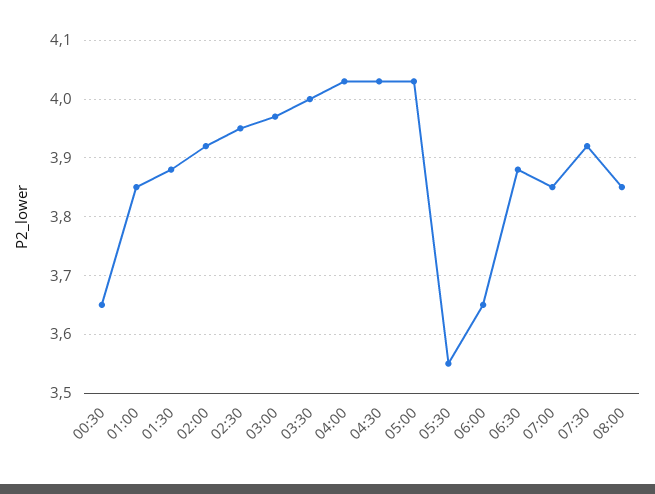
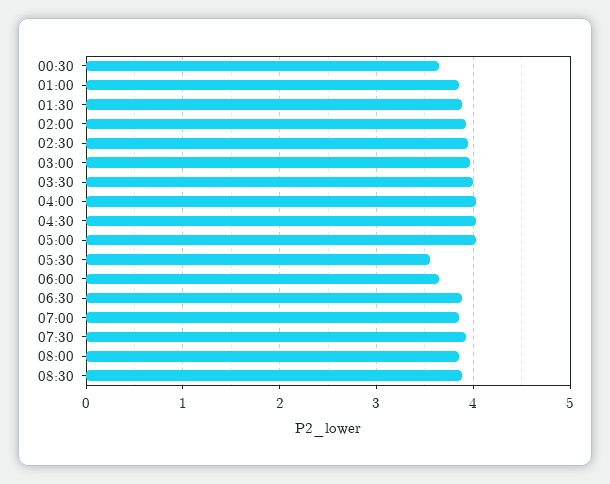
08:30: none -> 3.9

